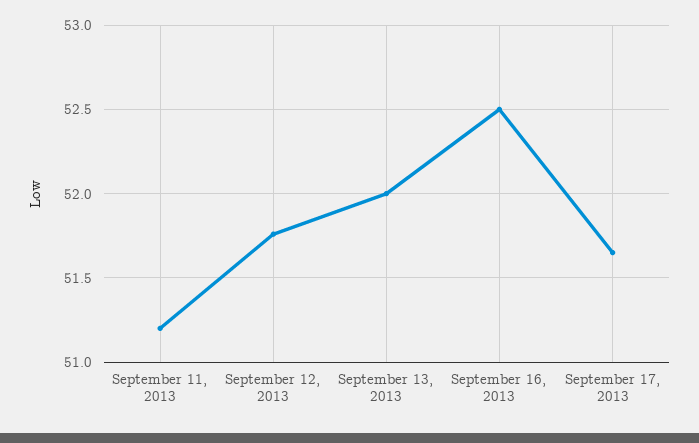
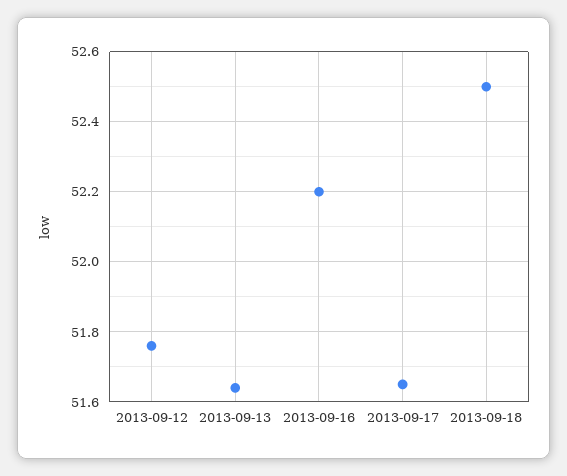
September 11, 2013: 51.2 -> none
September 13, 2013: 52 -> 51.65
September 16, 2013: 52.5 -> 52.2
2013-09-18: none -> 52.5

